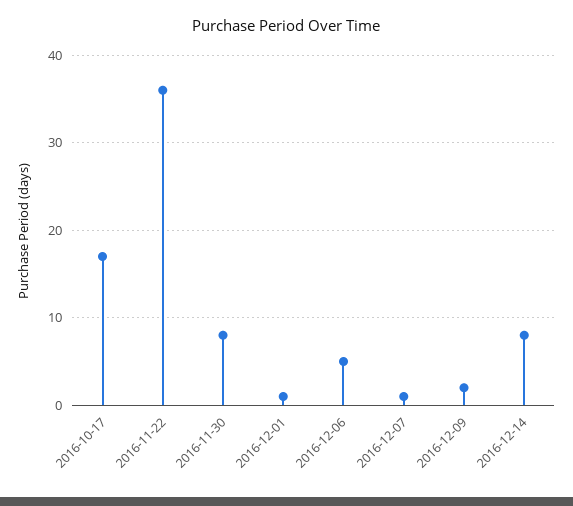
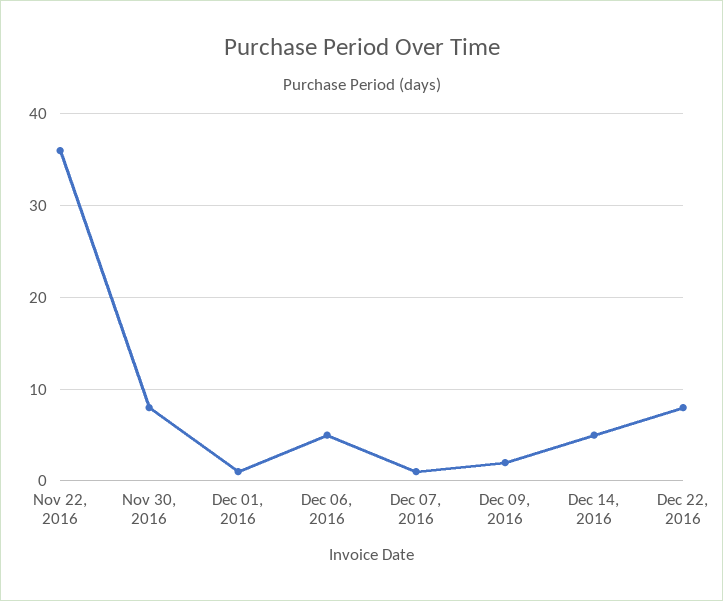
2016-10-17: 17 -> none
2016-12-14: 8 -> 5
Dec 22, 2016: none -> 8

